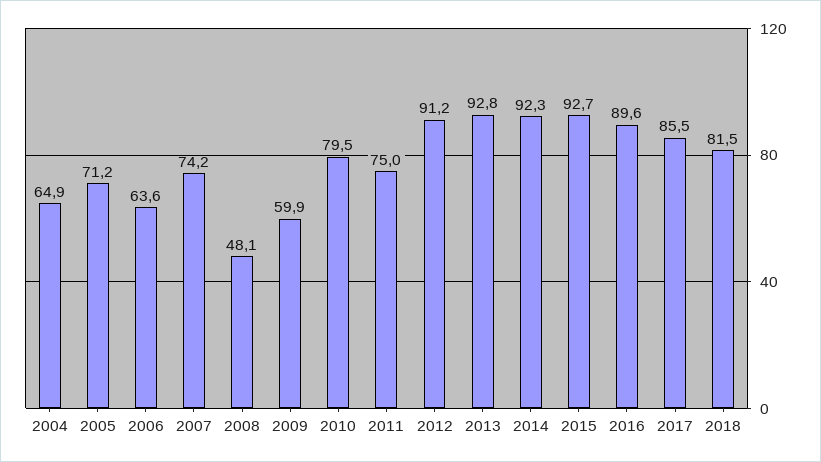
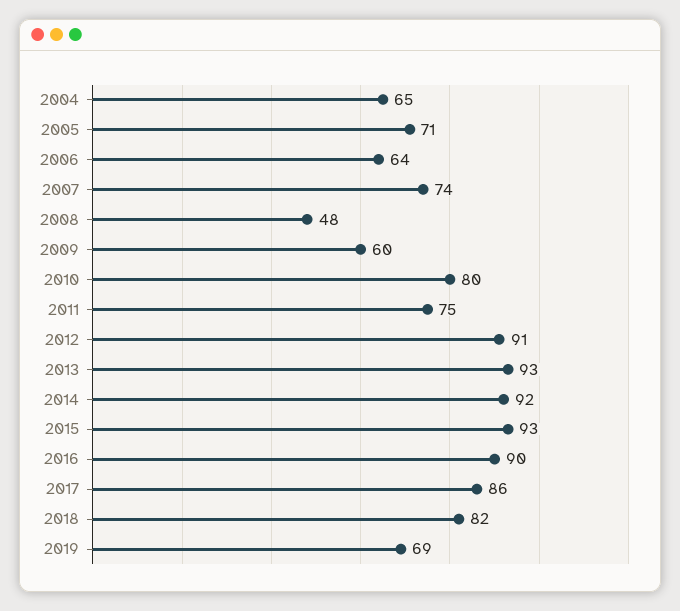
2019: none -> 69

